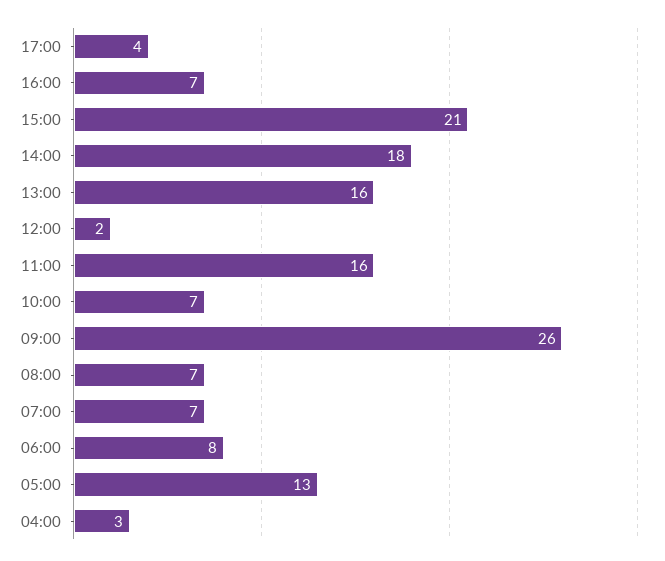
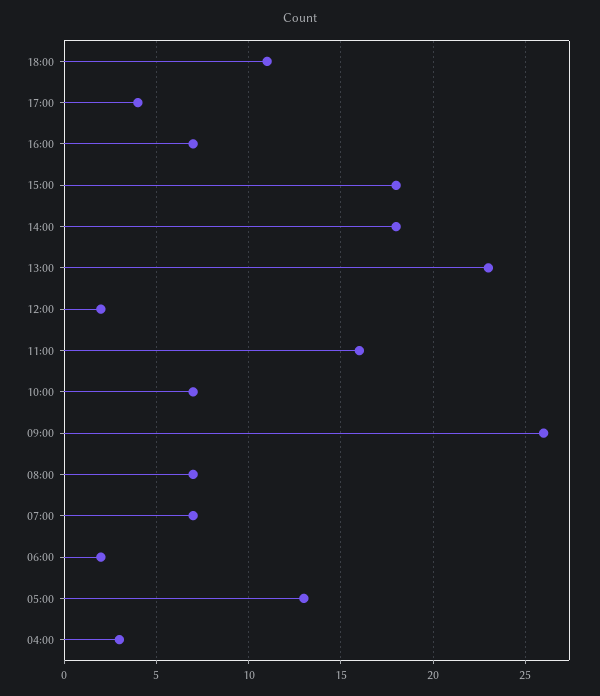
15:00: 21 -> 18
13:00: 16 -> 23
06:00: 8 -> 2
18:00: none -> 11

